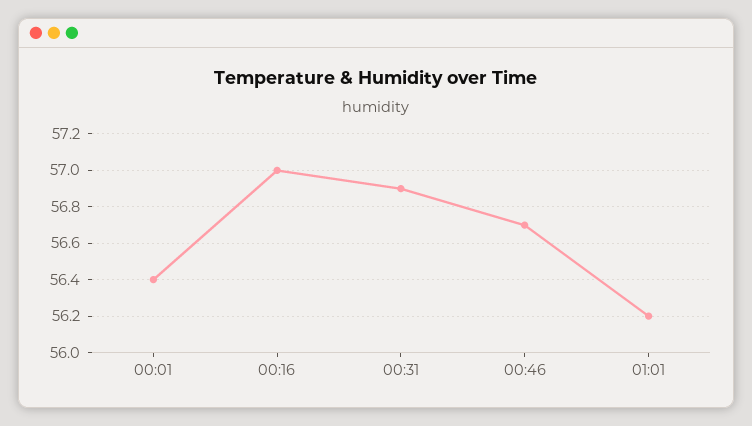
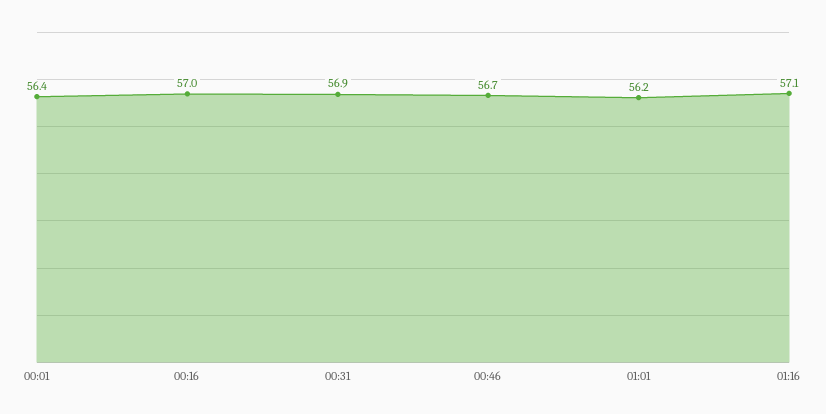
01:16: none -> 57.1

